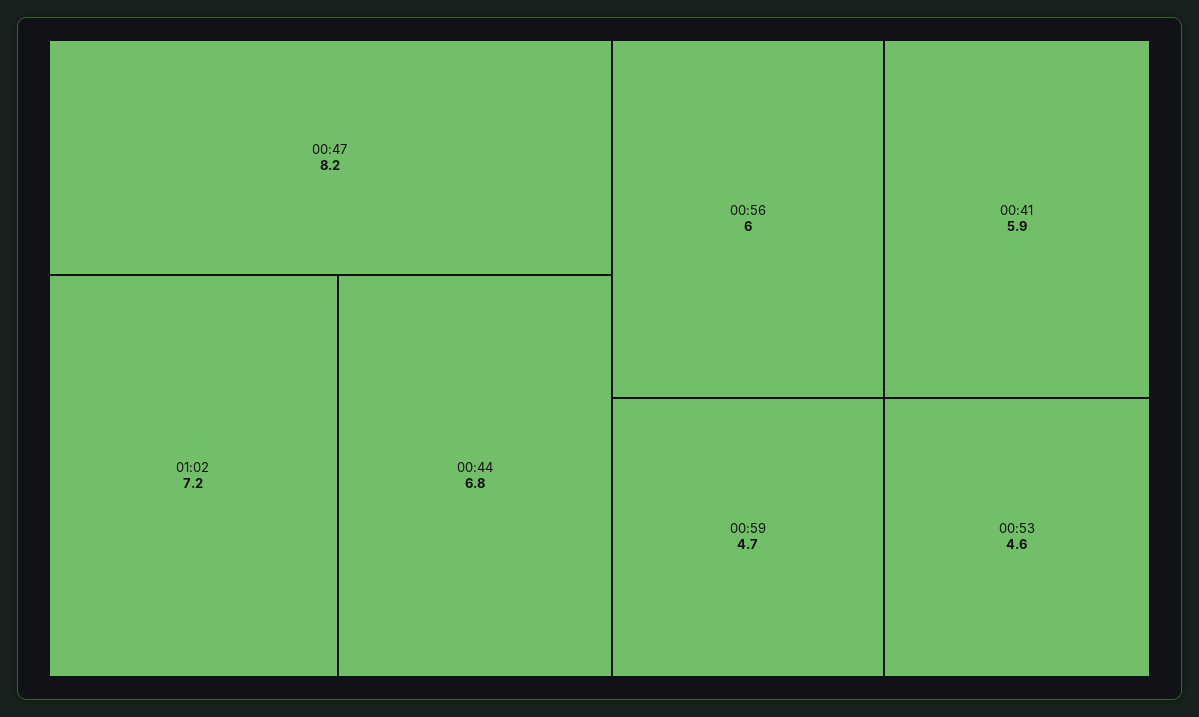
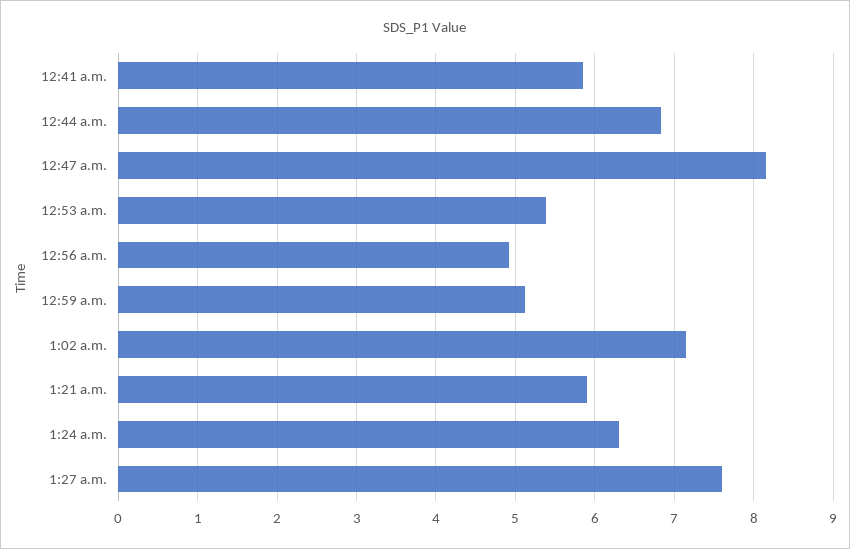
00:56: 6 -> 4.9
00:59: 4.7 -> 5.1
00:53: 4.6 -> 5.4
1:21 a.m.: none -> 5.9
1:24 a.m.: none -> 6.3
1:27 a.m.: none -> 7.6

